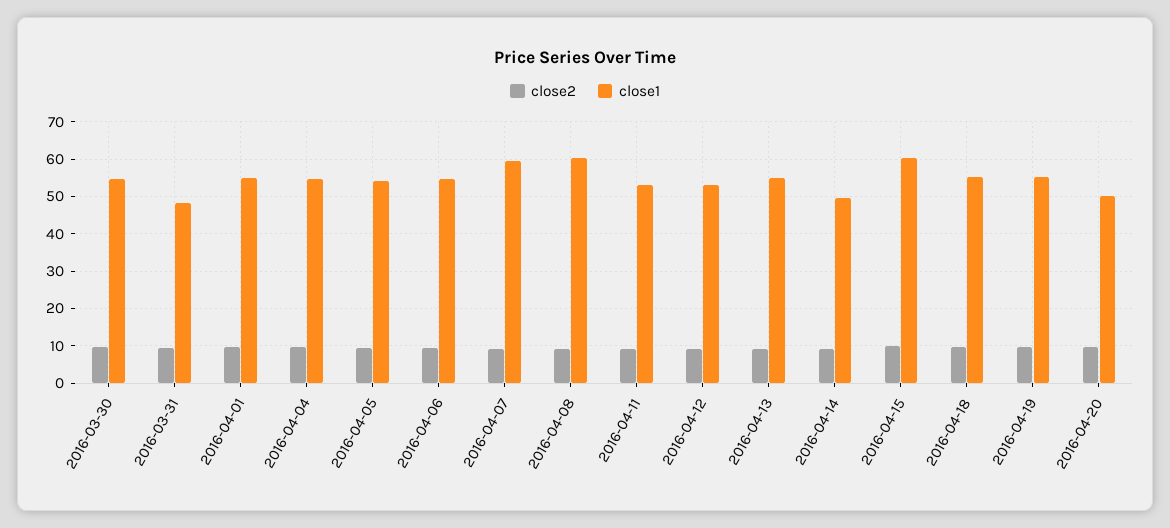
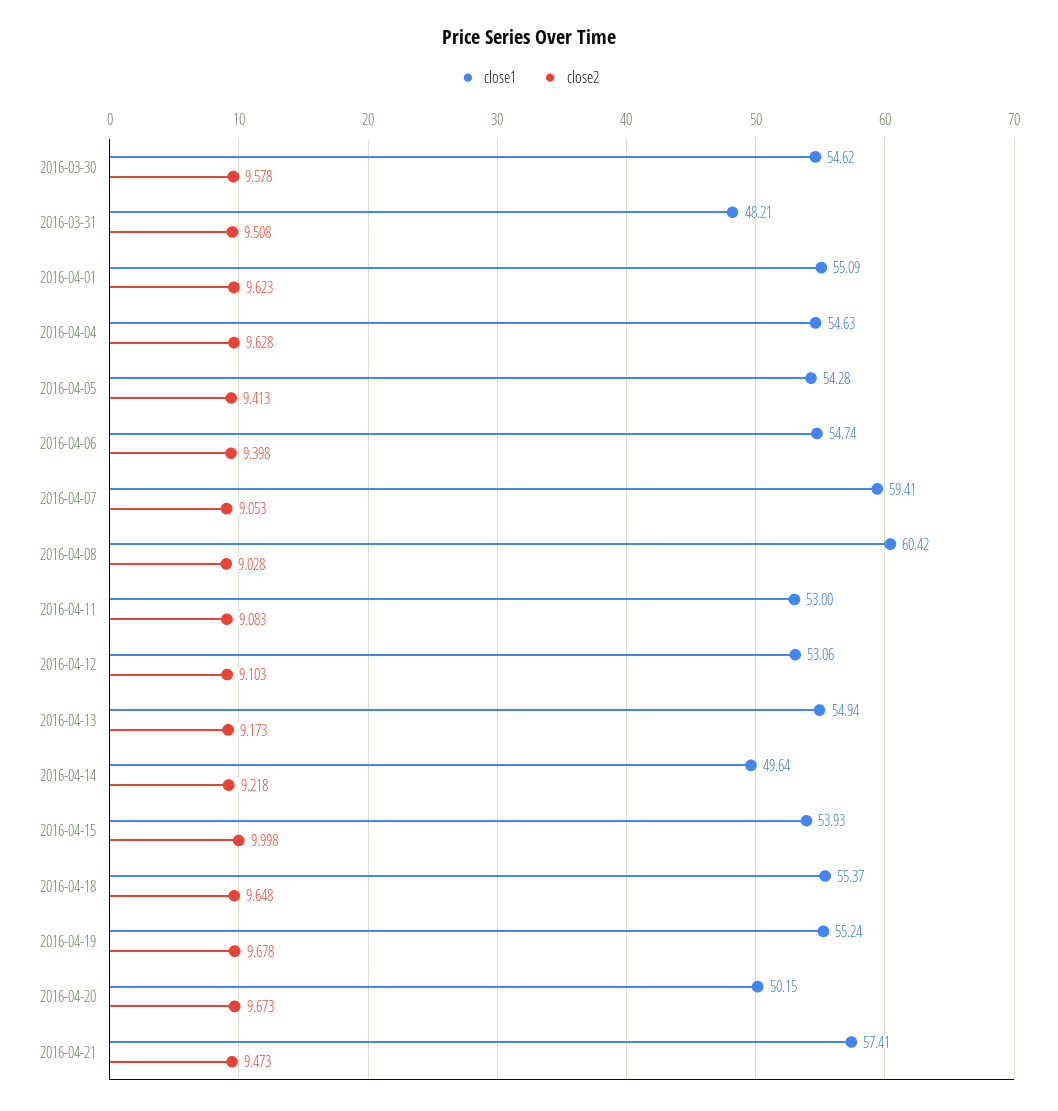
close1, 2016-04-15: 60 -> 53.93
close1, 2016-04-21: none -> 57.41
close2, 2016-04-21: none -> 9.473

